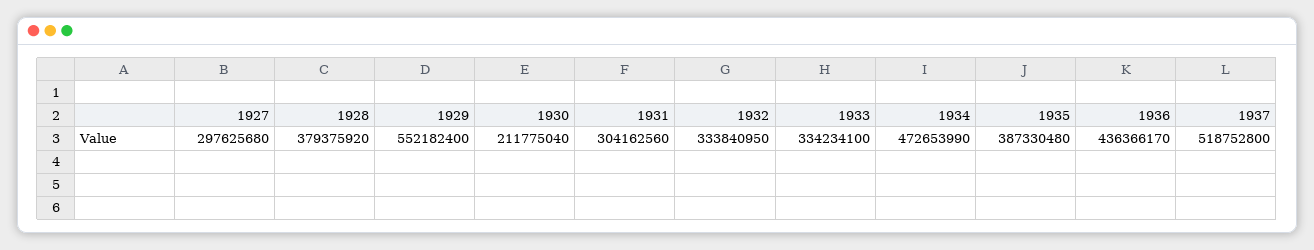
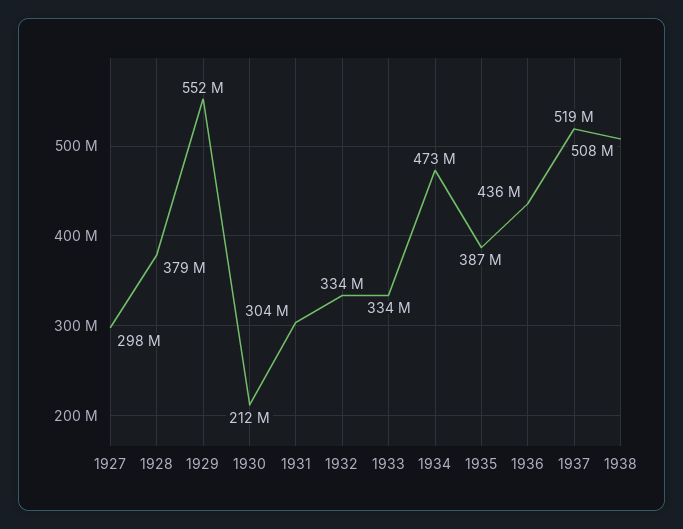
1938: none -> 508000000

